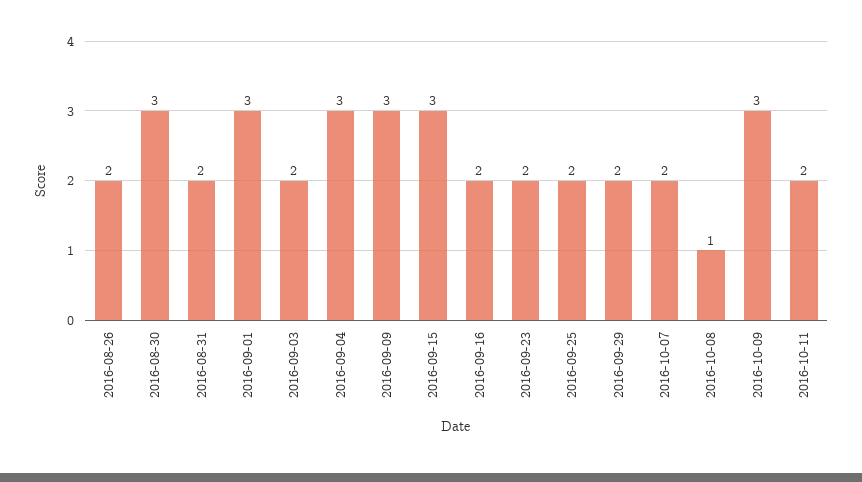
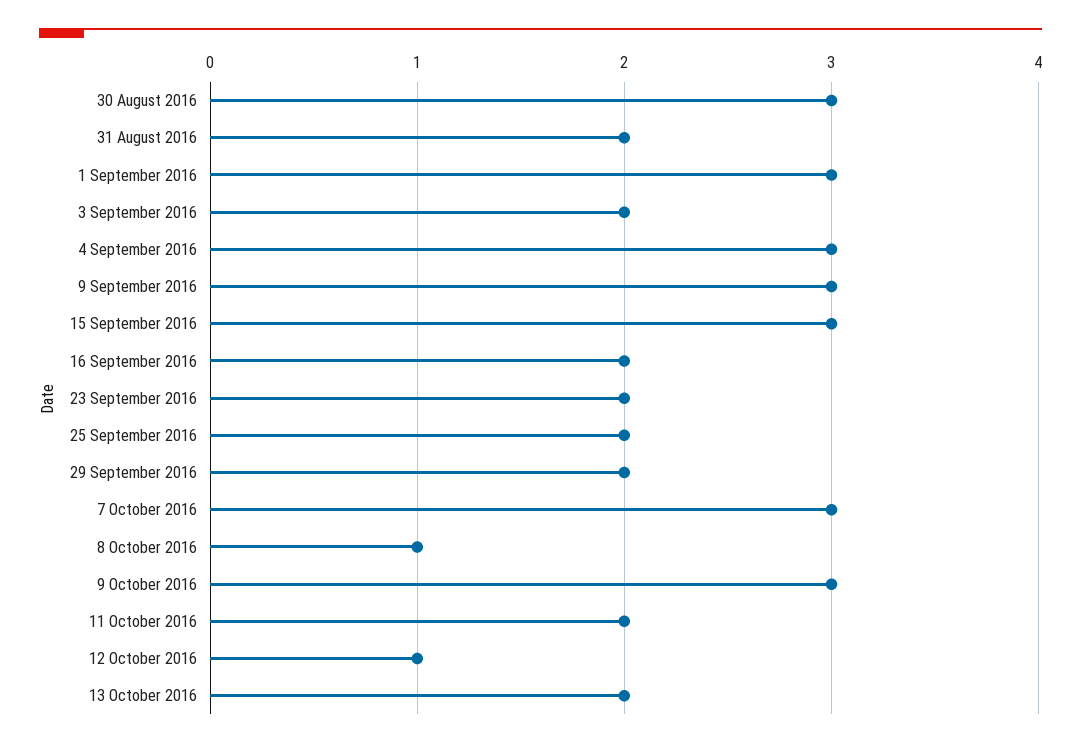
2016-08-26: 2 -> none
2016-10-07: 2 -> 3
12 October 2016: none -> 1
13 October 2016: none -> 2

